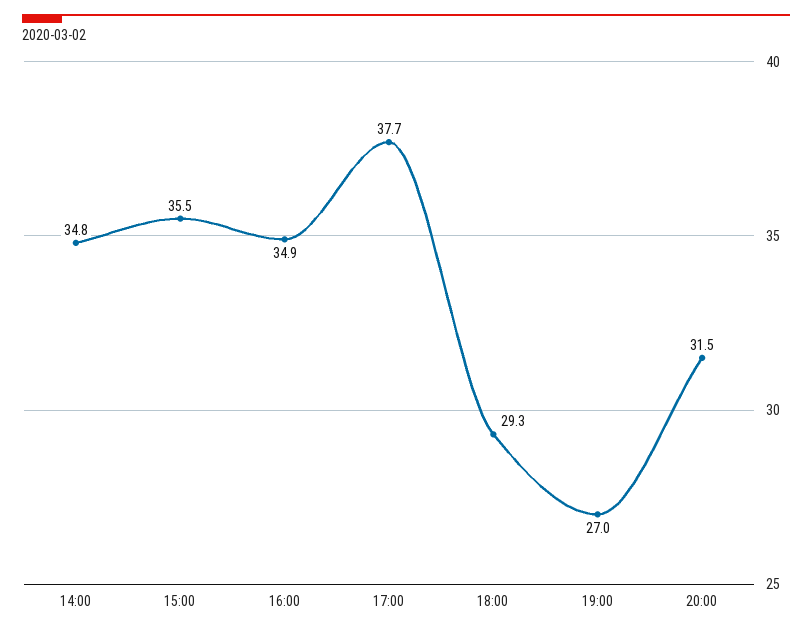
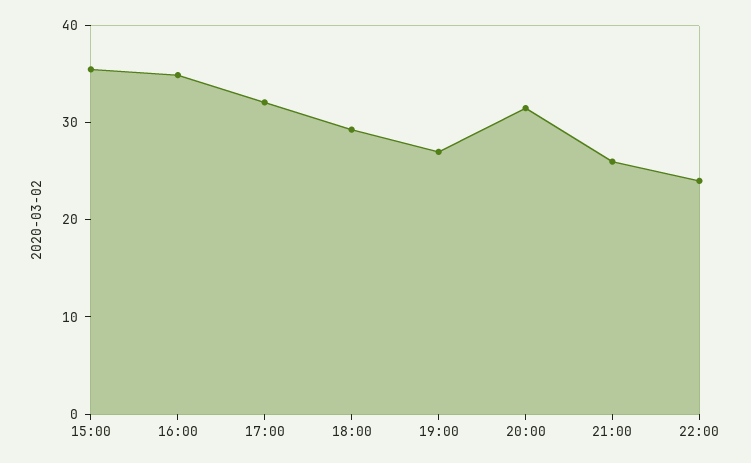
14:00: 34.8 -> none
17:00: 37.7 -> 32
21:00: none -> 26
22:00: none -> 24

